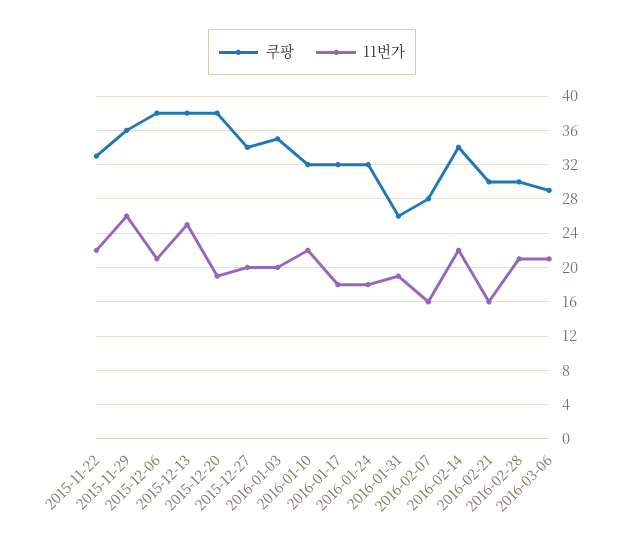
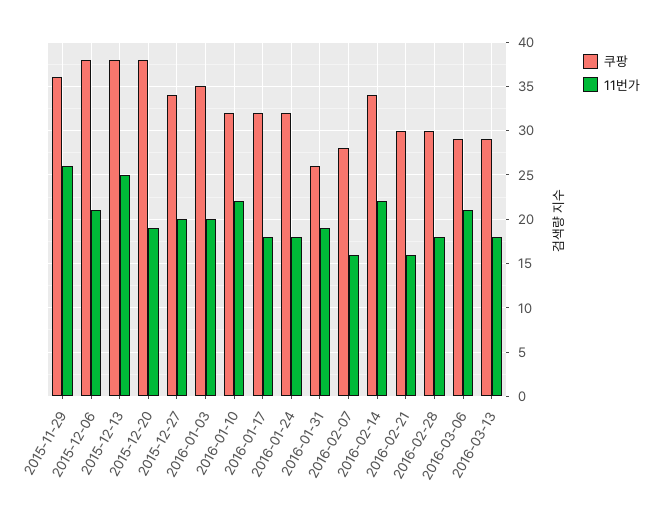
쿠팡, 2015-11-22: 33 -> none
11번가, 2015-11-22: 22 -> none
11번가, 2016-02-28: 21 -> 18
쿠팡, 2016-03-13: none -> 29
11번가, 2016-03-13: none -> 18

